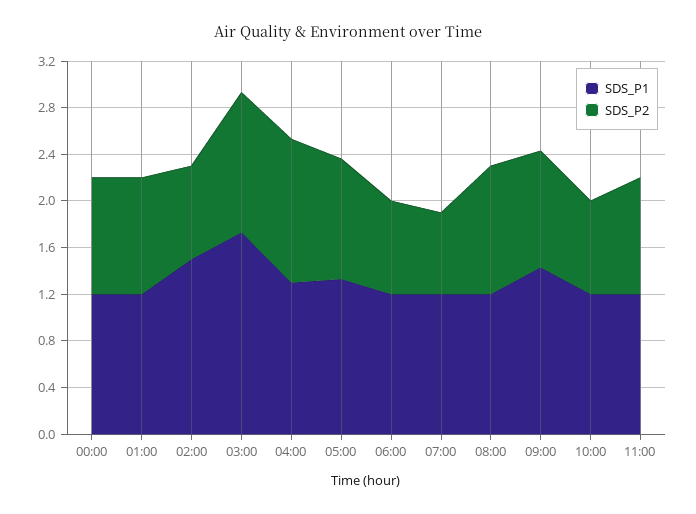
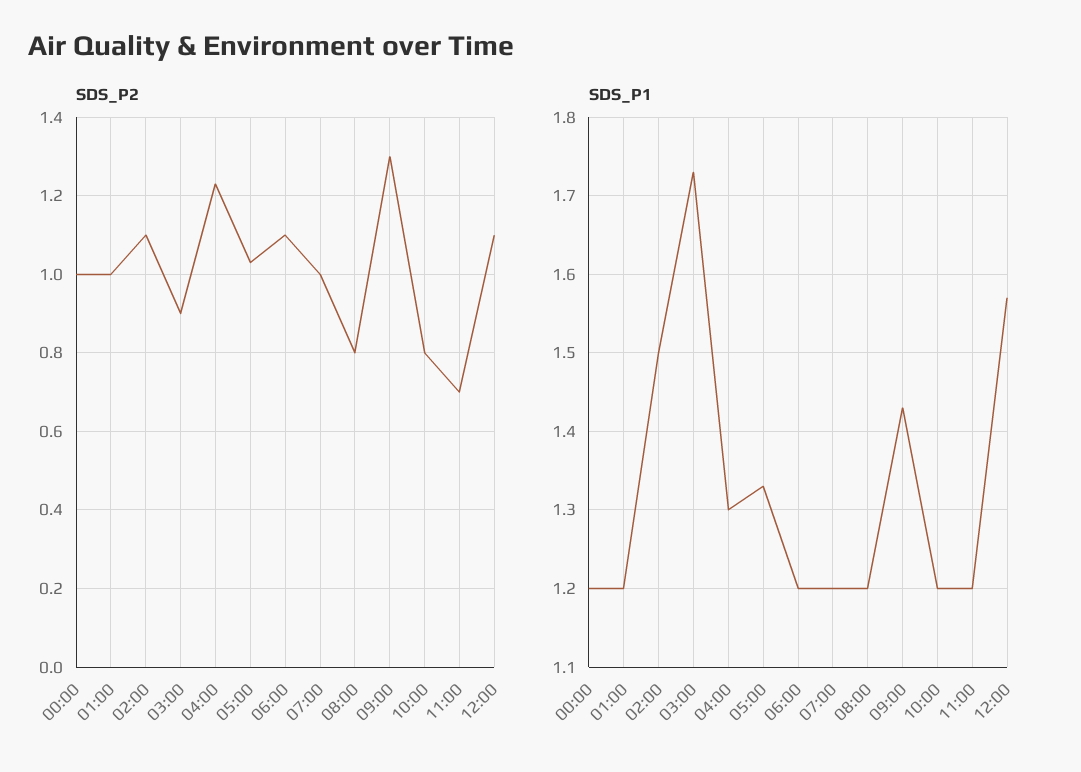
SDS_P2, 02:00: 0.8 -> 1.1
SDS_P2, 03:00: 1.2 -> 0.9
SDS_P2, 06:00: 0.8 -> 1.1
SDS_P2, 07:00: 0.7 -> 1
SDS_P2, 08:00: 1.1 -> 0.8
SDS_P2, 09:00: 1 -> 1.3
SDS_P2, 11:00: 1 -> 0.7
SDS_P2, 12:00: none -> 1.1
SDS_P1, 12:00: none -> 1.57

